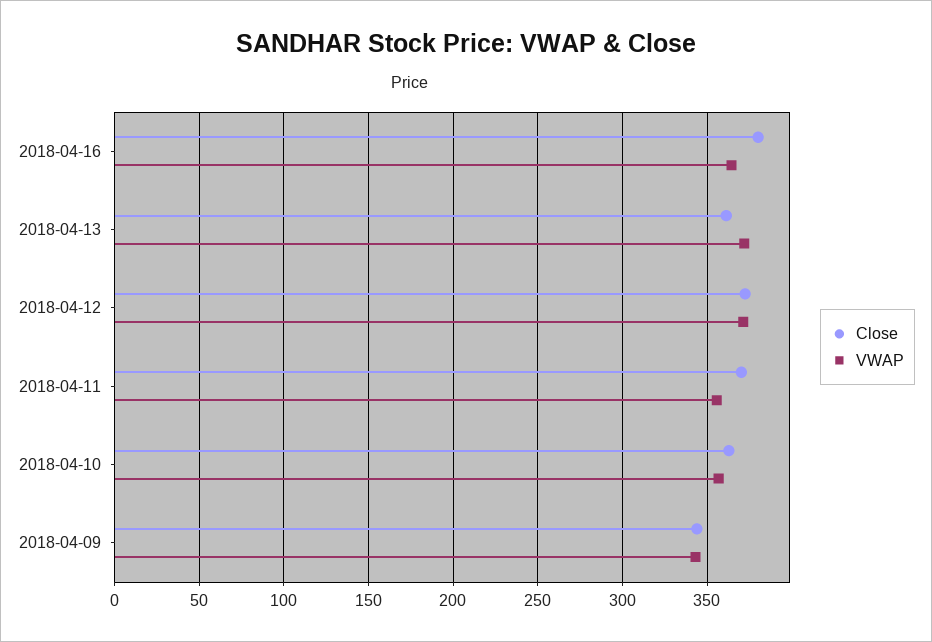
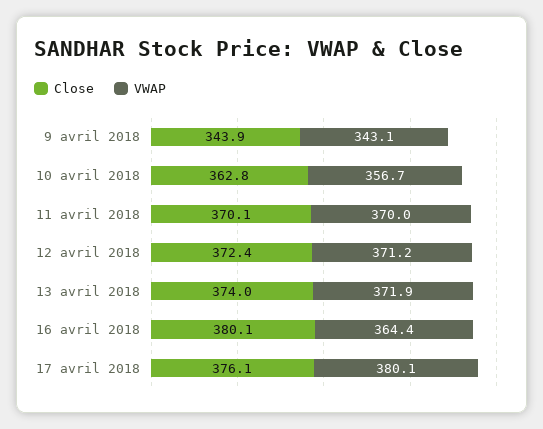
Close, 2018-04-13: 360 -> 374
VWAP, 2018-04-11: 355 -> 370
Close, 17 avril 2018: none -> 376.1
VWAP, 17 avril 2018: none -> 380.1

